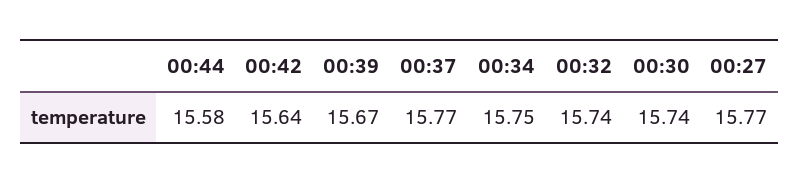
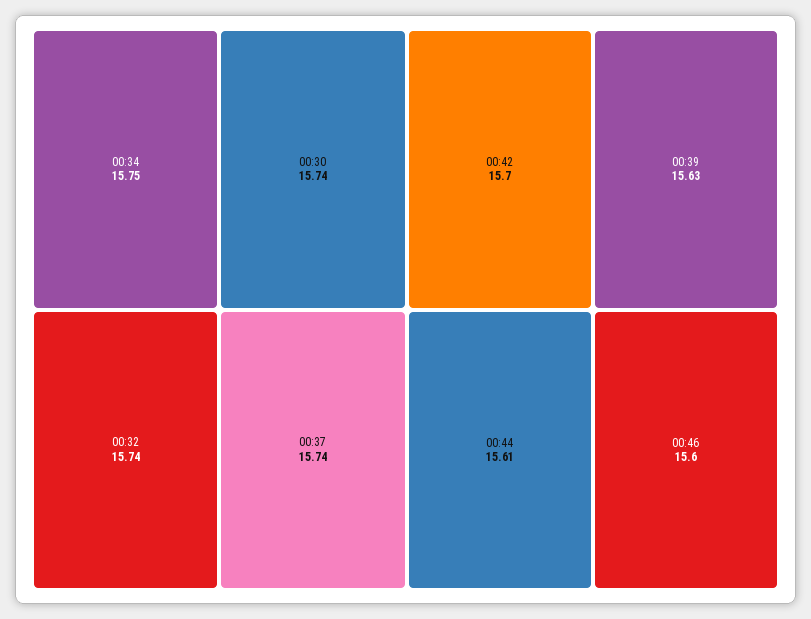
00:44: 15.58 -> 15.61
00:42: 15.64 -> 15.7
00:39: 15.67 -> 15.63
00:37: 15.77 -> 15.74
00:27: 15.77 -> none
00:46: none -> 15.6

